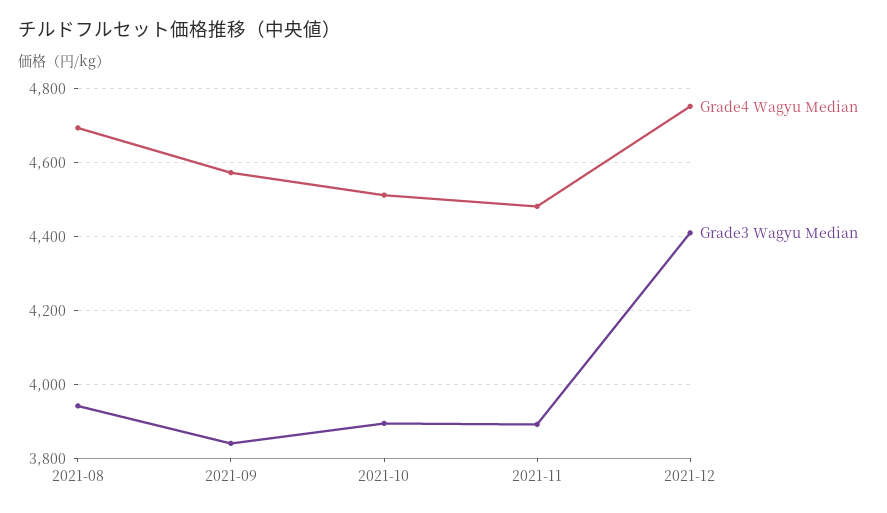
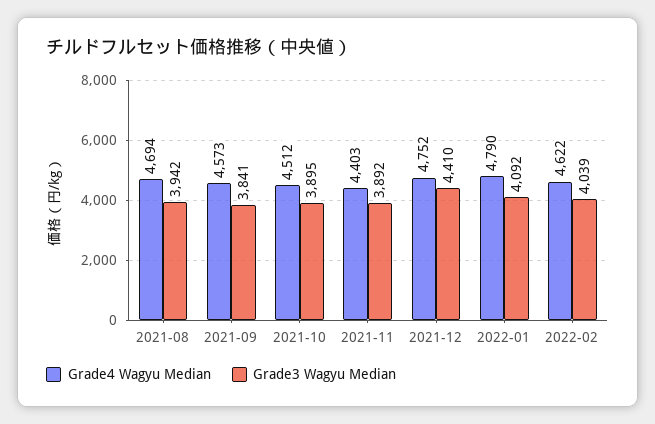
Grade4 Wagyu Median, 2021-11: 4480 -> 4403
Grade4 Wagyu Median, 2022-01: none -> 4790
Grade3 Wagyu Median, 2022-01: none -> 4092
Grade4 Wagyu Median, 2022-02: none -> 4622
Grade3 Wagyu Median, 2022-02: none -> 4039

